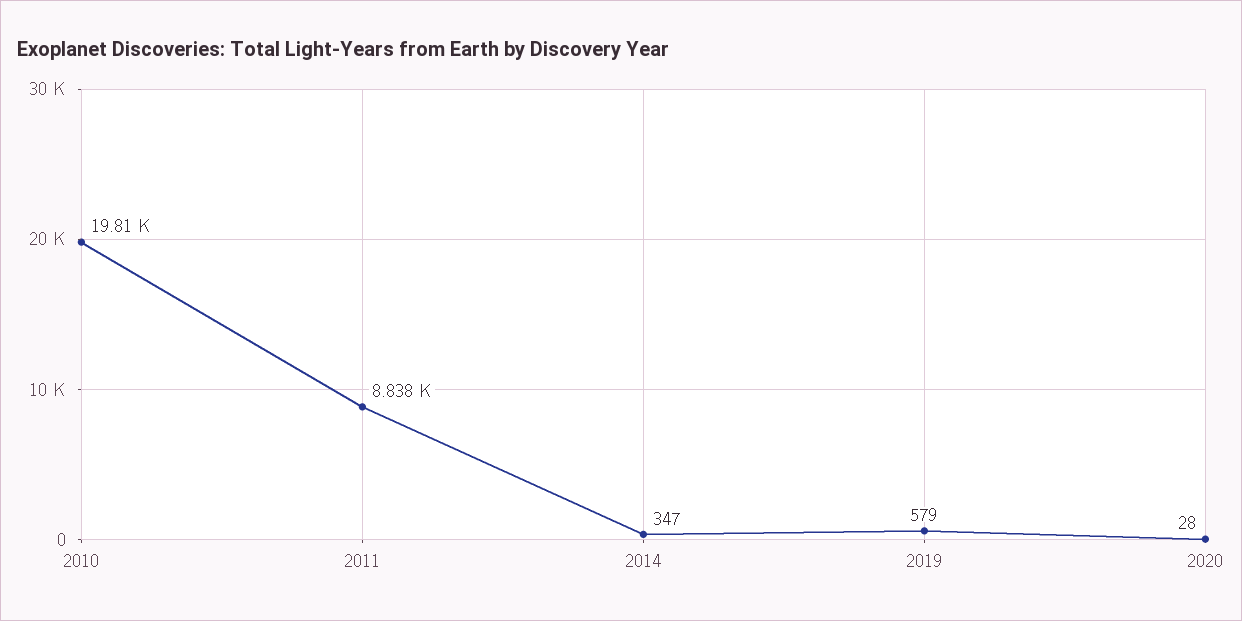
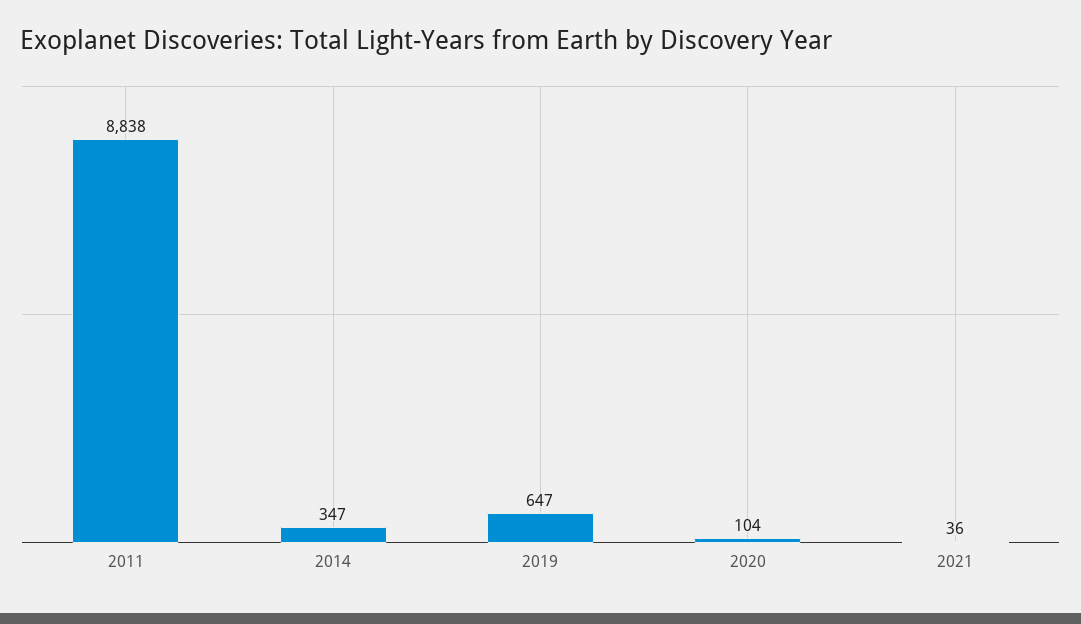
2010: 19810 -> none
2019: 579 -> 647
2020: 28 -> 104
2021: none -> 36

